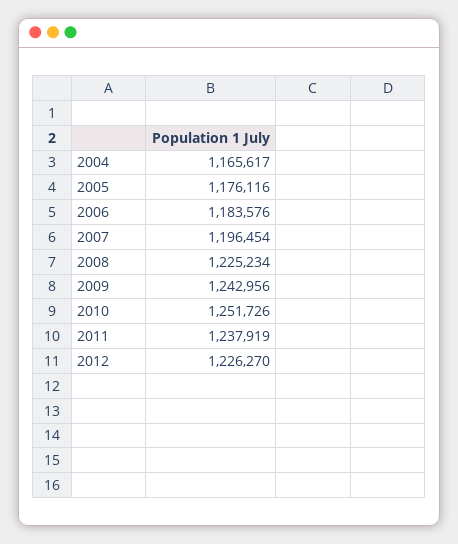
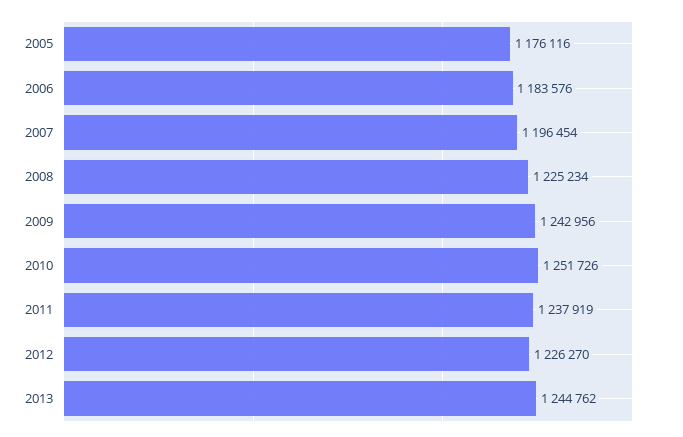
2004: 1165617 -> none
2013: none -> 1244762

